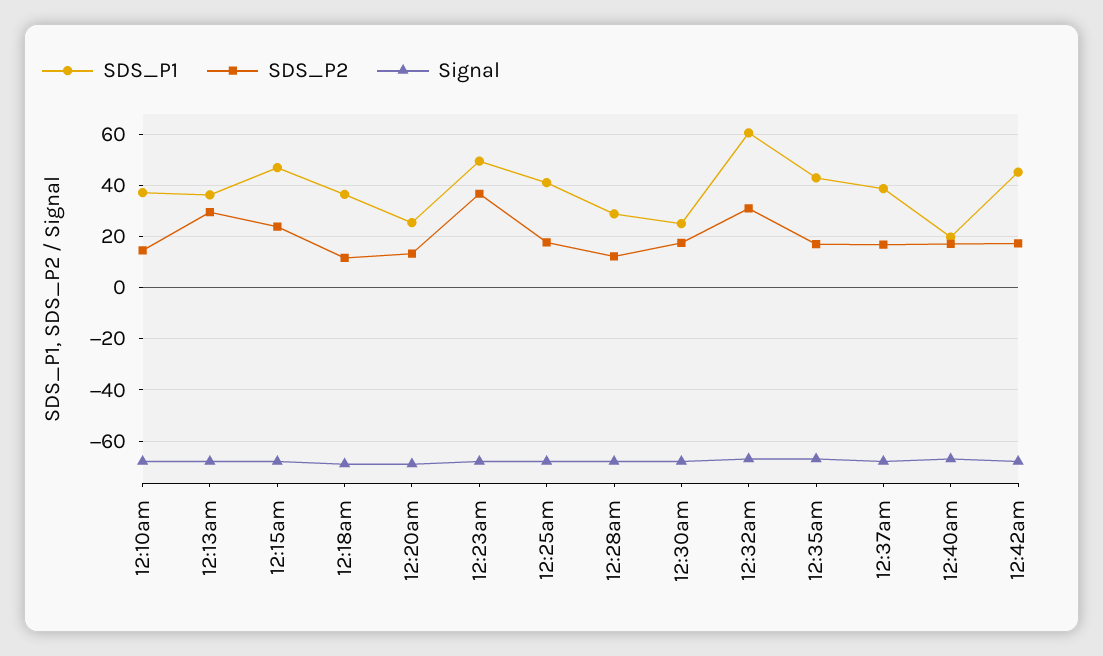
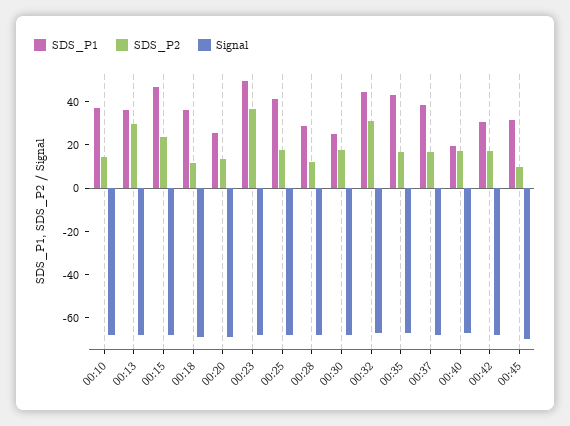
SDS_P1, 12:32am: 60 -> 45
SDS_P1, 12:42am: 45 -> 30
SDS_P1, 00:45: none -> 30
SDS_P2, 00:45: none -> 10
Signal, 00:45: none -> -70

